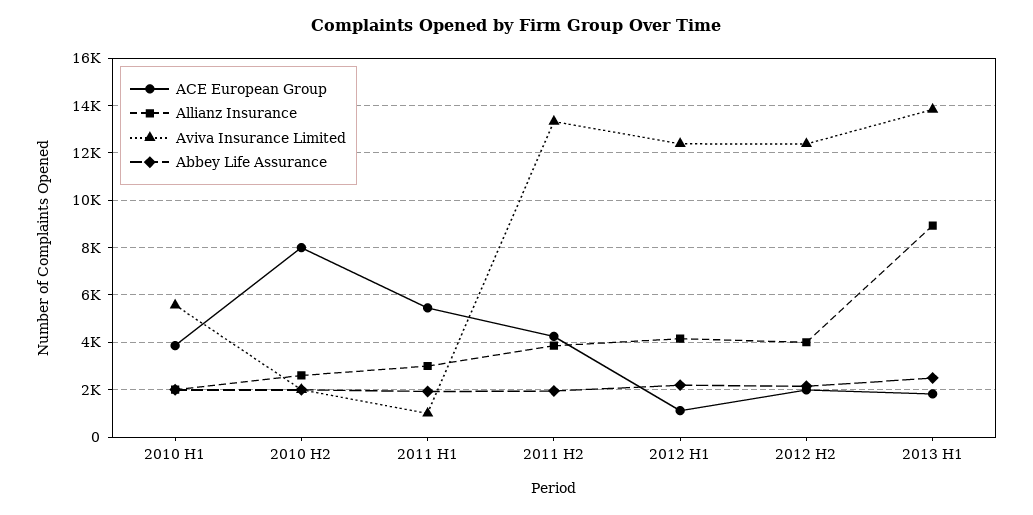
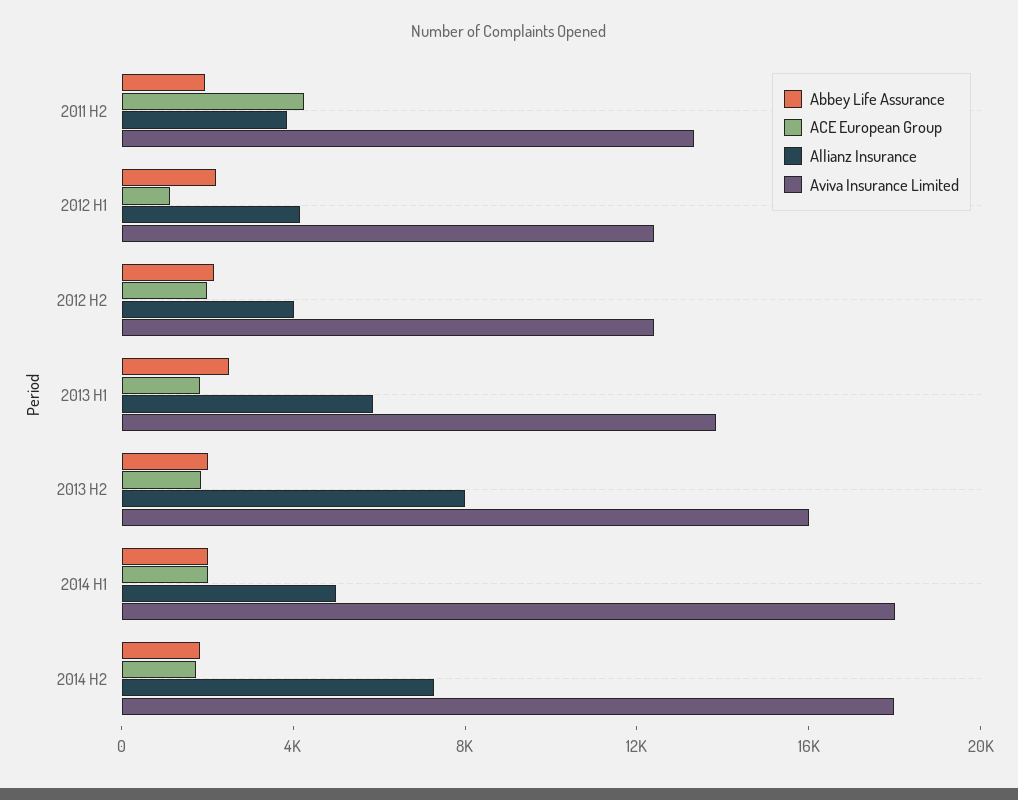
ACE European Group, 2010 H1: 4000 -> none
Allianz Insurance, 2010 H1: 2000 -> none
Aviva Insurance Limited, 2010 H1: 5500 -> none
Abbey Life Assurance, 2010 H1: 2000 -> none
ACE European Group, 2010 H2: 8000 -> none
Allianz Insurance, 2010 H2: 2500 -> none
Aviva Insurance Limited, 2010 H2: 2000 -> none
Abbey Life Assurance, 2010 H2: 2000 -> none
ACE European Group, 2011 H1: 5500 -> none
Allianz Insurance, 2011 H1: 3000 -> none
Aviva Insurance Limited, 2011 H1: 1000 -> none
Abbey Life Assurance, 2011 H1: 2000 -> none
Allianz Insurance, 2013 H1: 9000 -> 6000
Abbey Life Assurance, 2013 H2: none -> 2000
ACE European Group, 2013 H2: none -> 2000
Allianz Insurance, 2013 H2: none -> 8000
Aviva Insurance Limited, 2013 H2: none -> 16000
Abbey Life Assurance, 2014 H1: none -> 2000
ACE European Group, 2014 H1: none -> 2000
Allianz Insurance, 2014 H1: none -> 5000
Aviva Insurance Limited, 2014 H1: none -> 18000
Abbey Life Assurance, 2014 H2: none -> 2000
ACE European Group, 2014 H2: none -> 2000
Allianz Insurance, 2014 H2: none -> 7000
Aviva Insurance Limited, 2014 H2: none -> 18000

